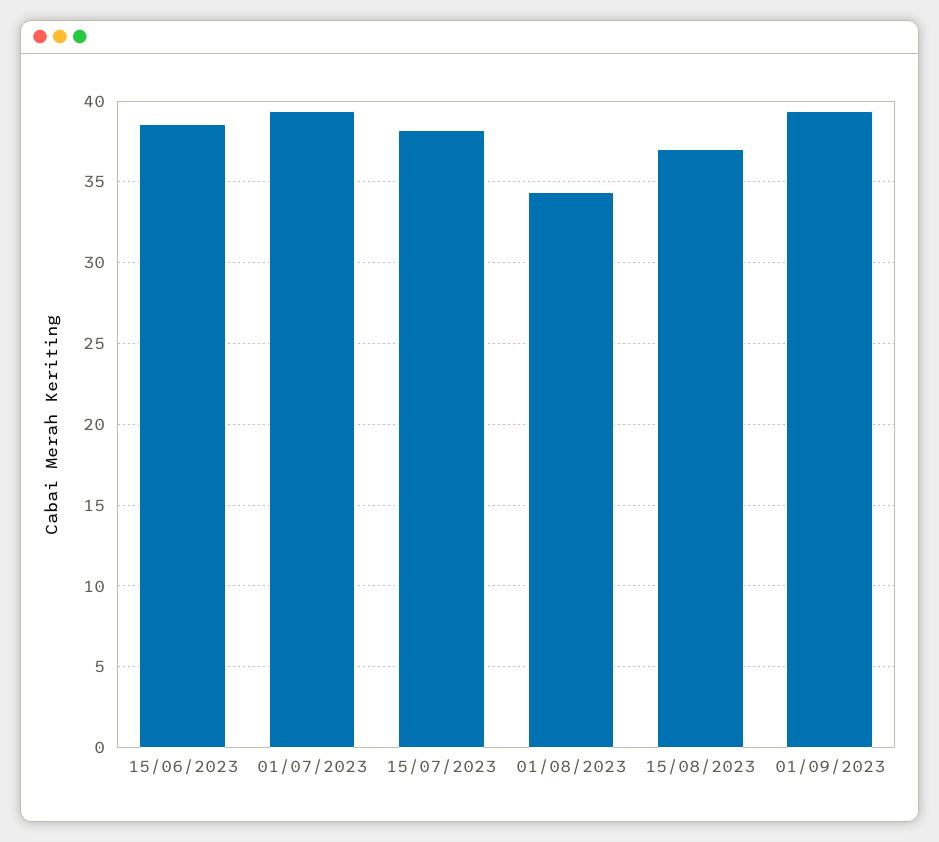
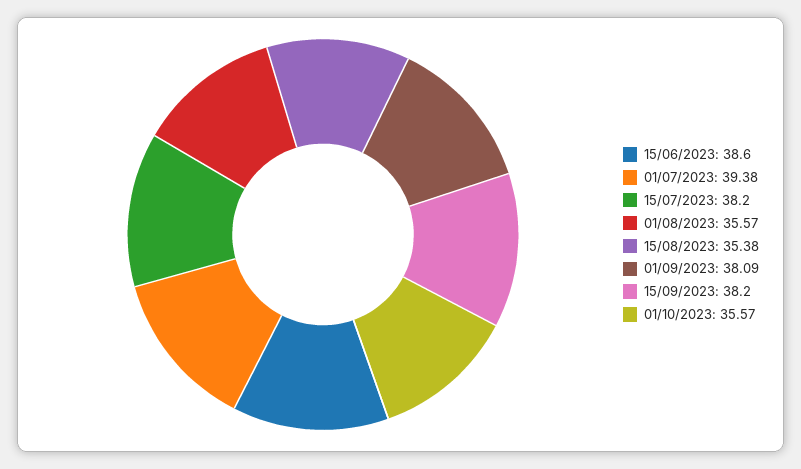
01/08/2023: 34.5 -> 35.57
15/08/2023: 37 -> 35.38
01/09/2023: 39.5 -> 38.09
15/09/2023: none -> 38.2
01/10/2023: none -> 35.57

